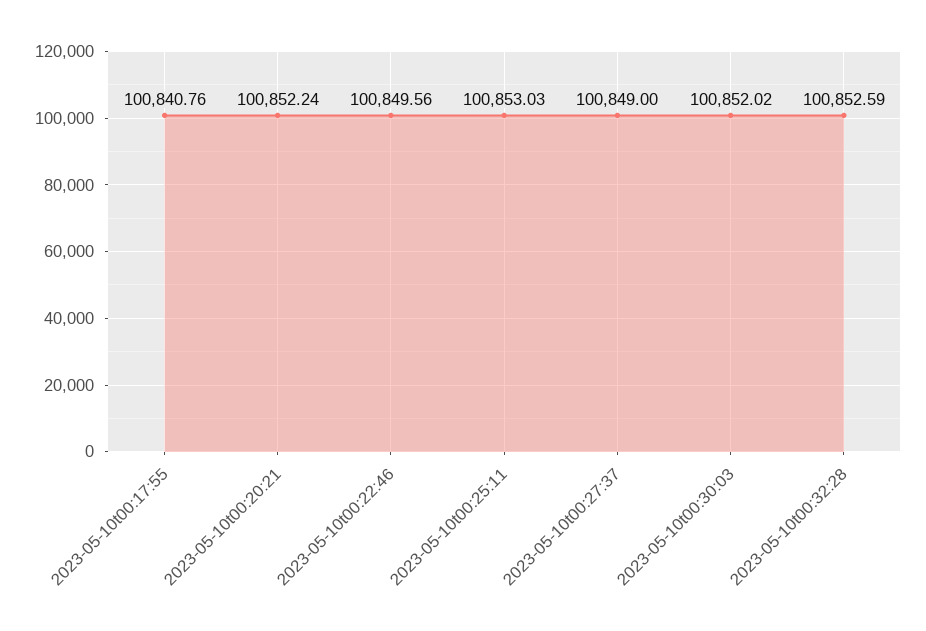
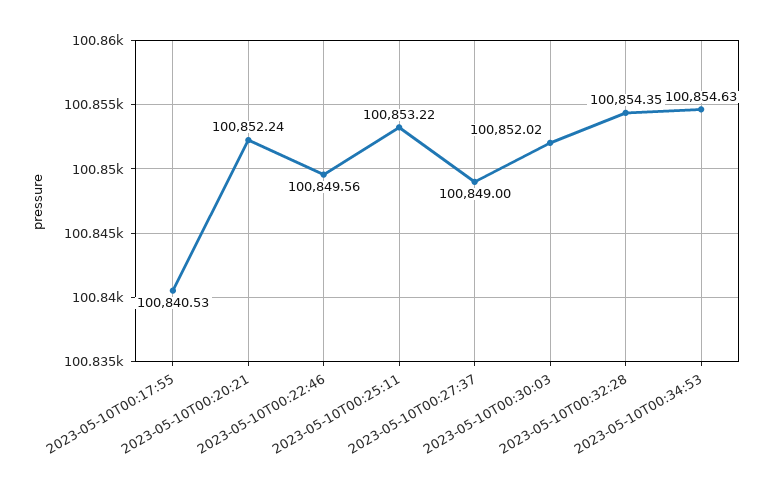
2023-05-10t00:17:55: 100840.76 -> 100840.53
2023-05-10t00:25:11: 100853.03 -> 100853.22
2023-05-10t00:32:28: 100852.59 -> 100854.35
2023-05-10T00:34:53: none -> 100854.63

